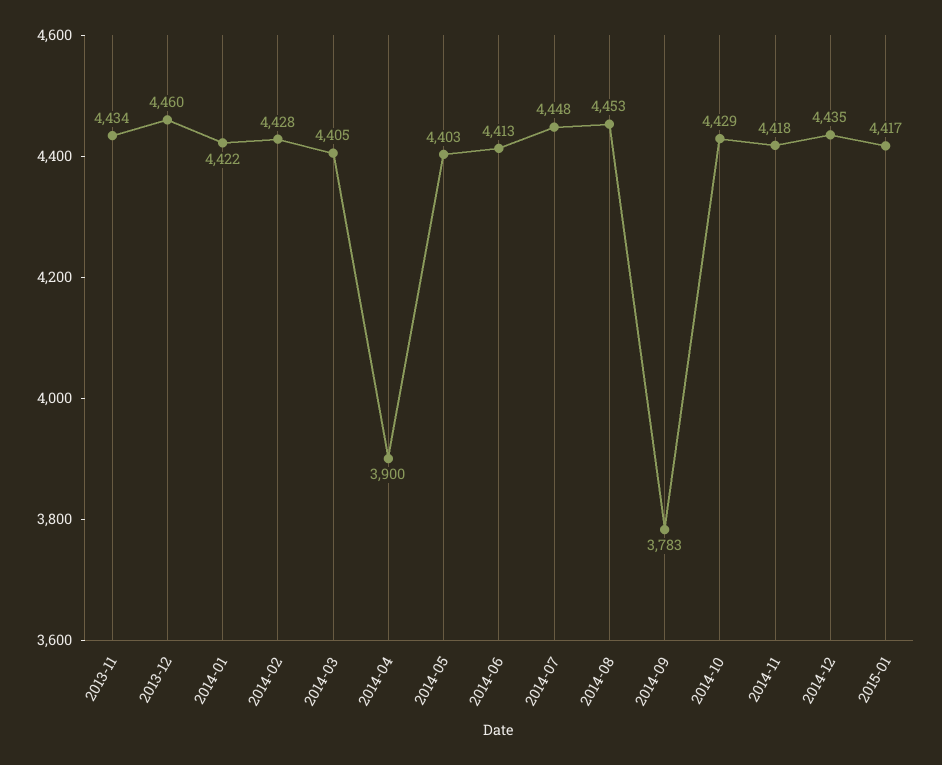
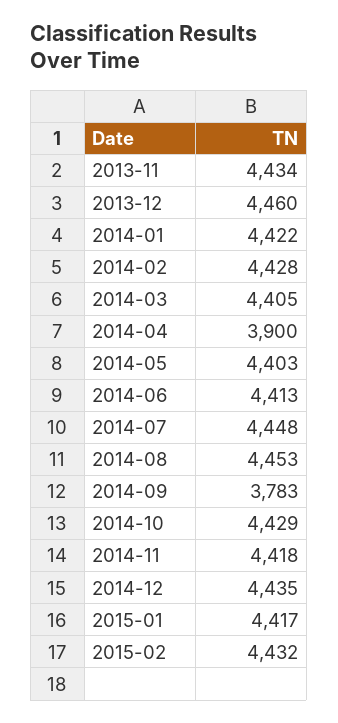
2015-02: none -> 4432

